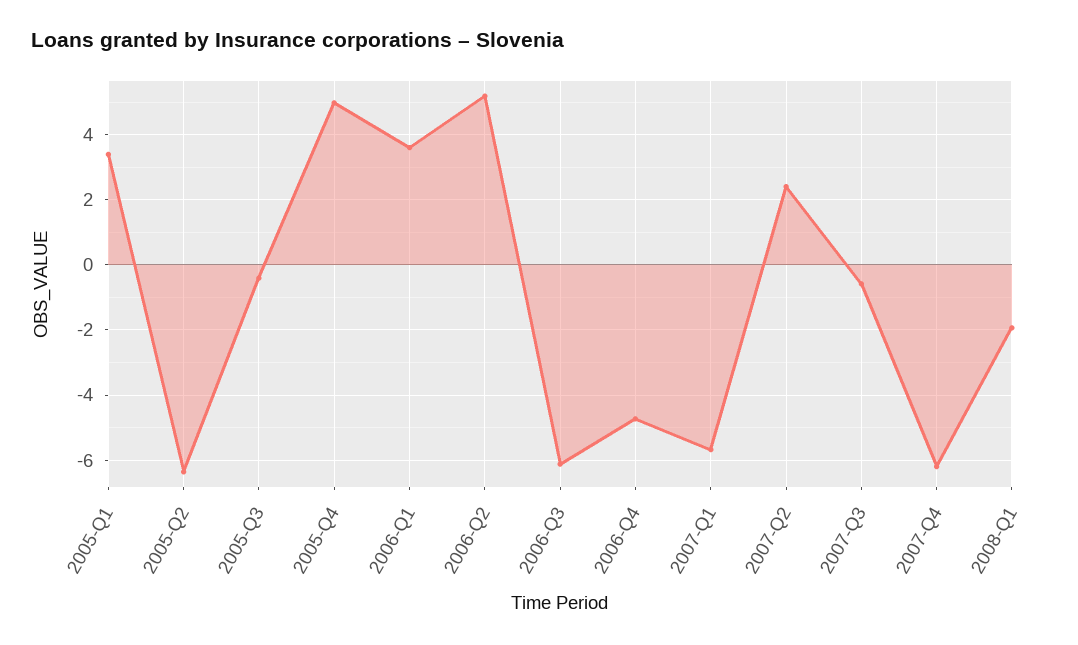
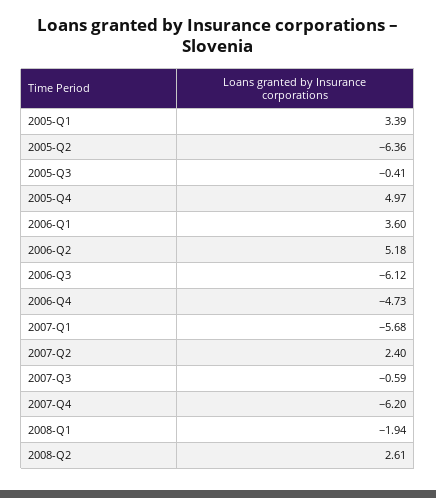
2008-Q2: none -> 2.61

